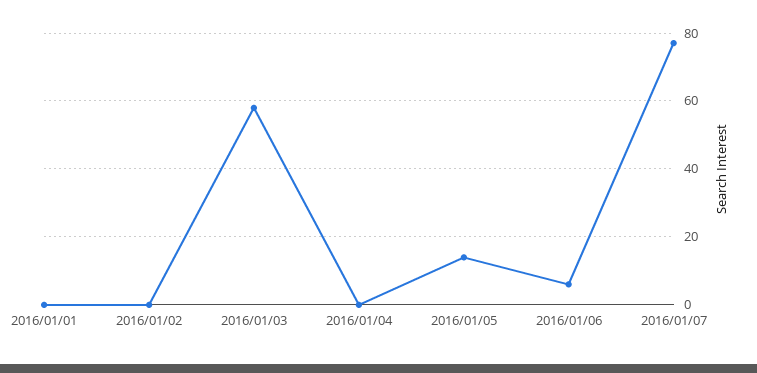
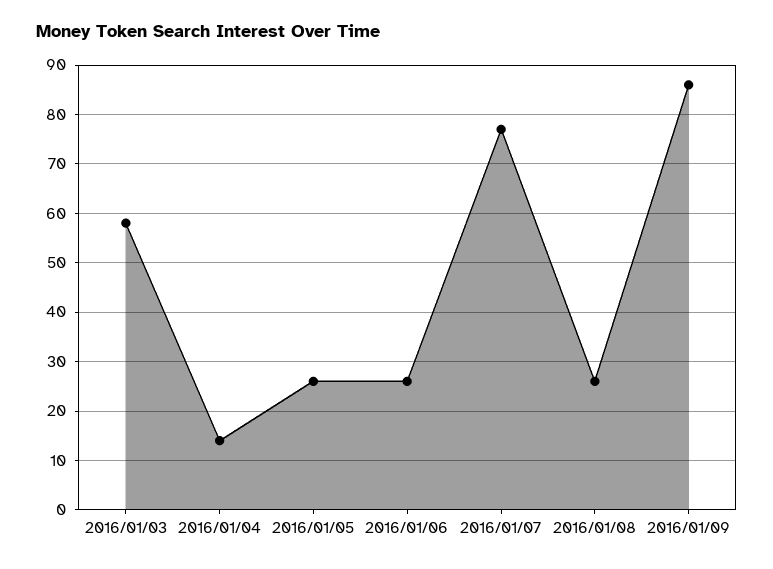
2016/01/01: 0 -> none
2016/01/02: 0 -> none
2016/01/04: 0 -> 15
2016/01/05: 15 -> 25
2016/01/06: 5 -> 25
2016/01/08: none -> 25
2016/01/09: none -> 85

